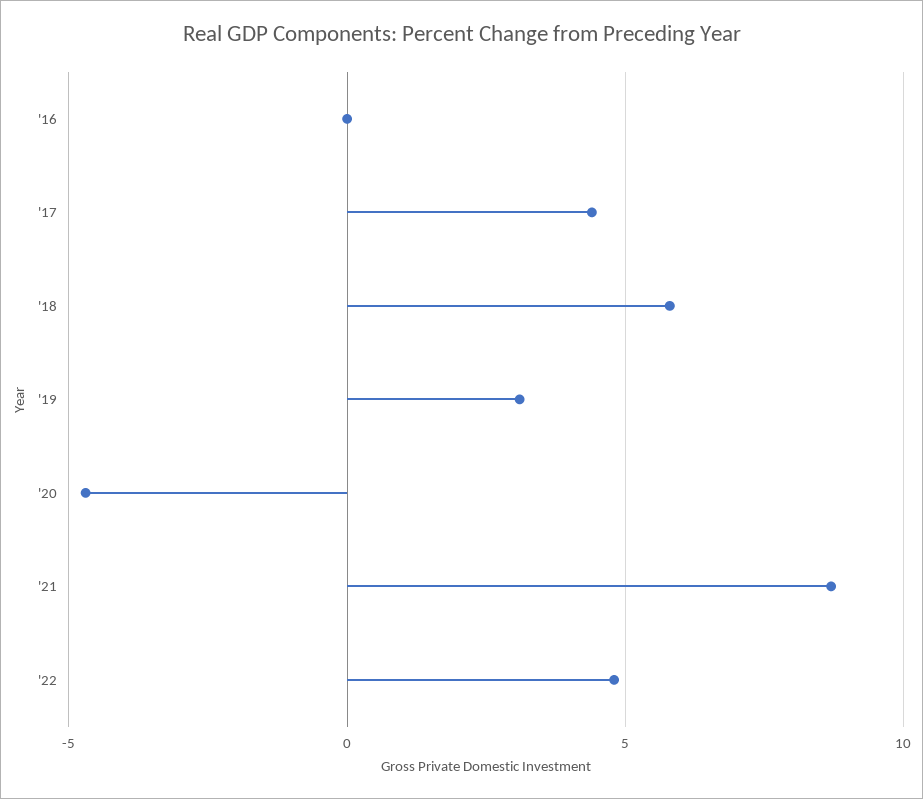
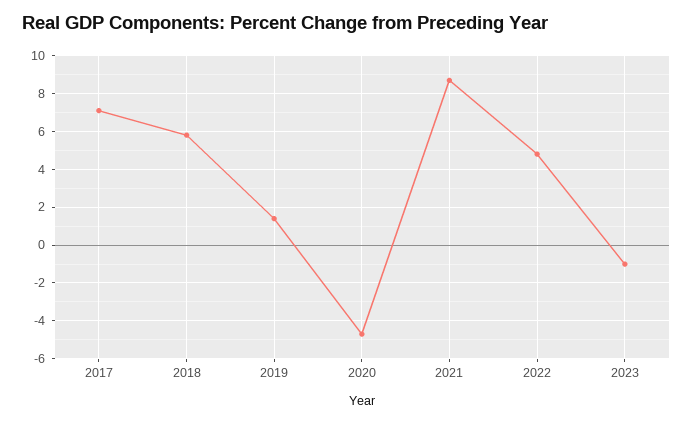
'16: 0 -> none
'17: 4.5 -> 7
'19: 3 -> 1.5
2023: none -> -1

